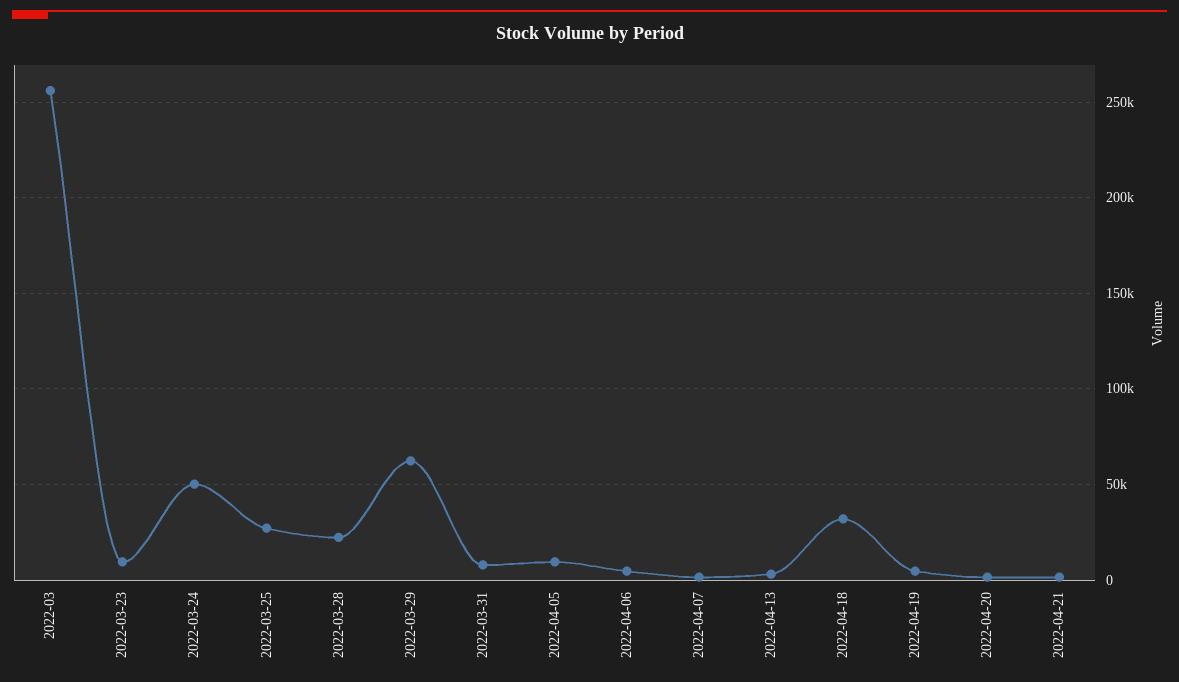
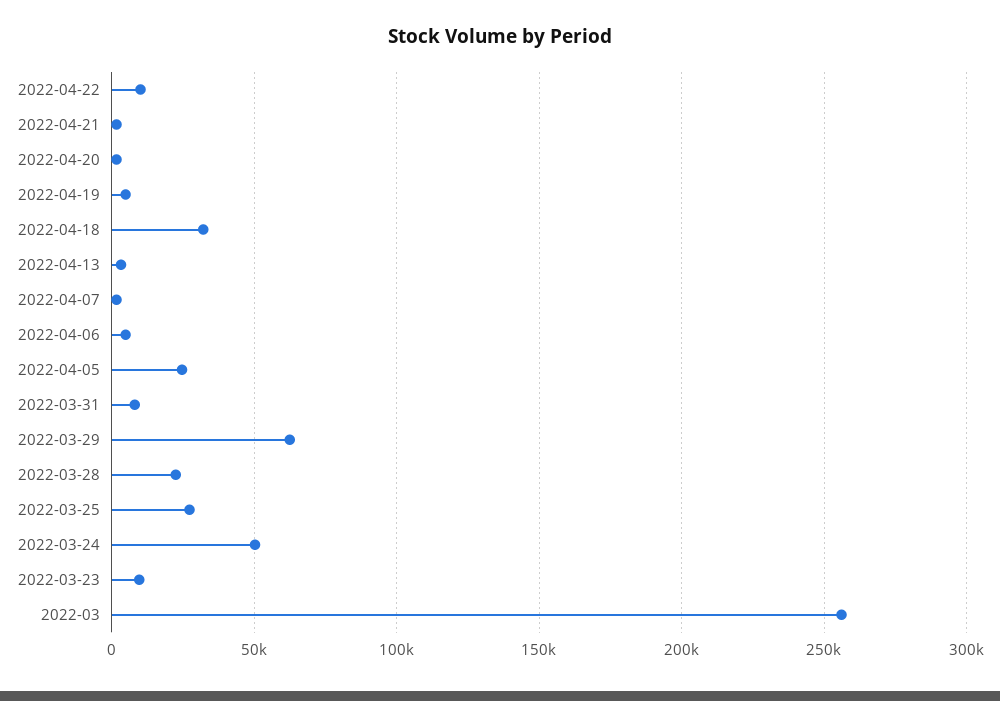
2022-04-05: 10000 -> 25000
2022-04-22: none -> 10000

